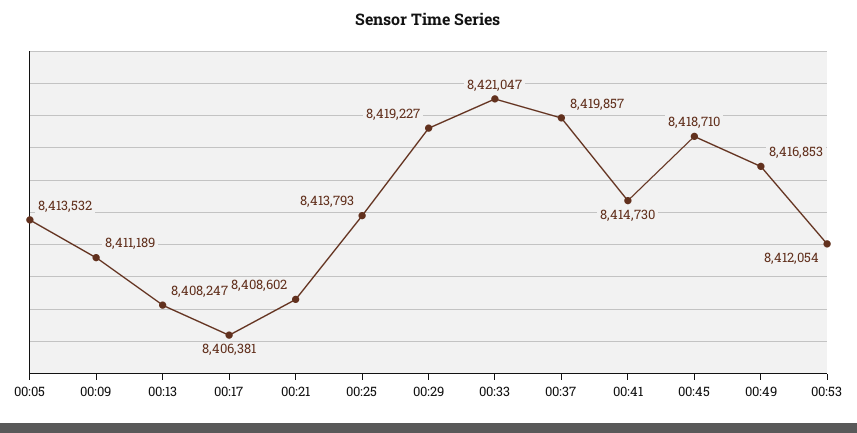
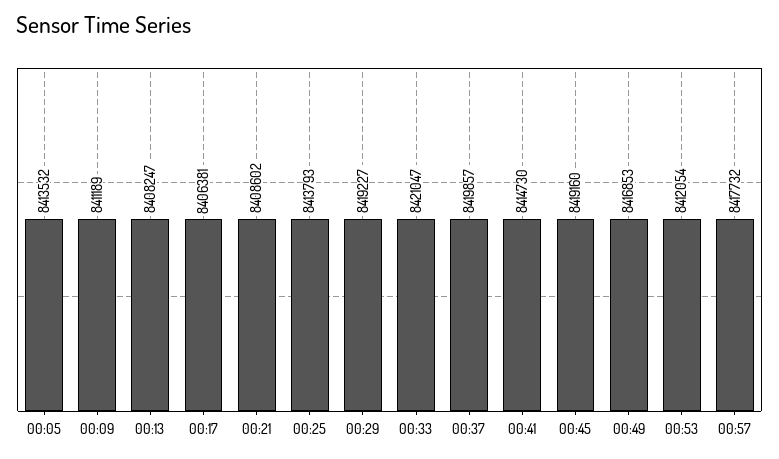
00:45: 8418710 -> 8419160
00:57: none -> 8417732

